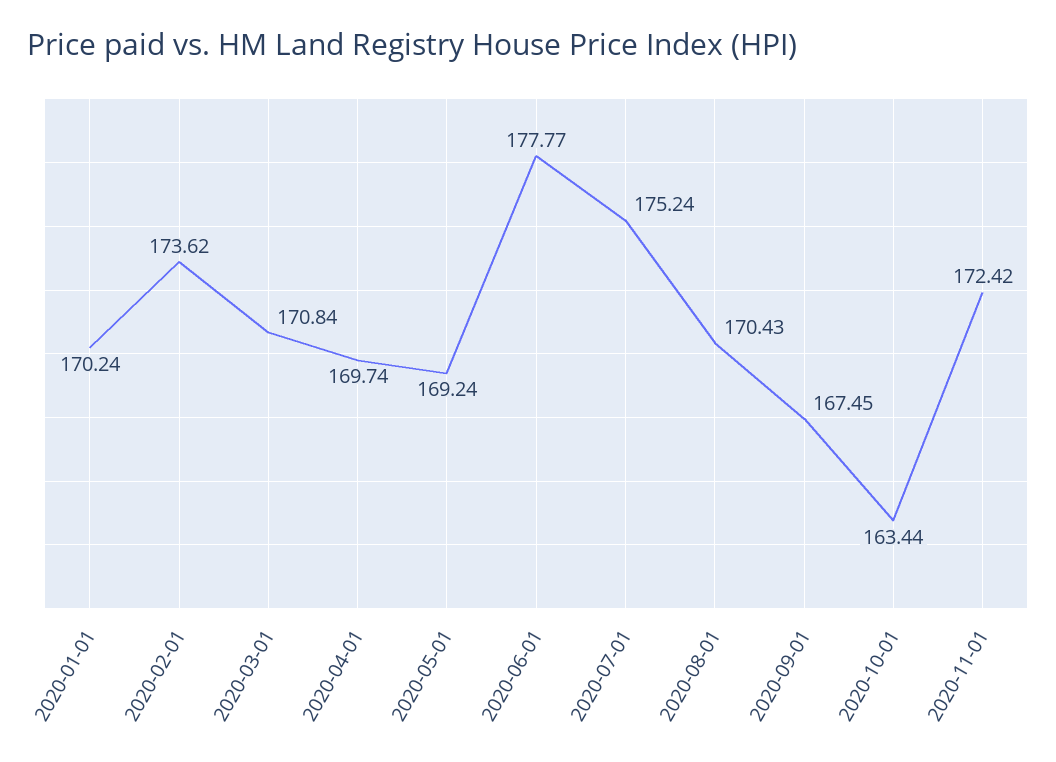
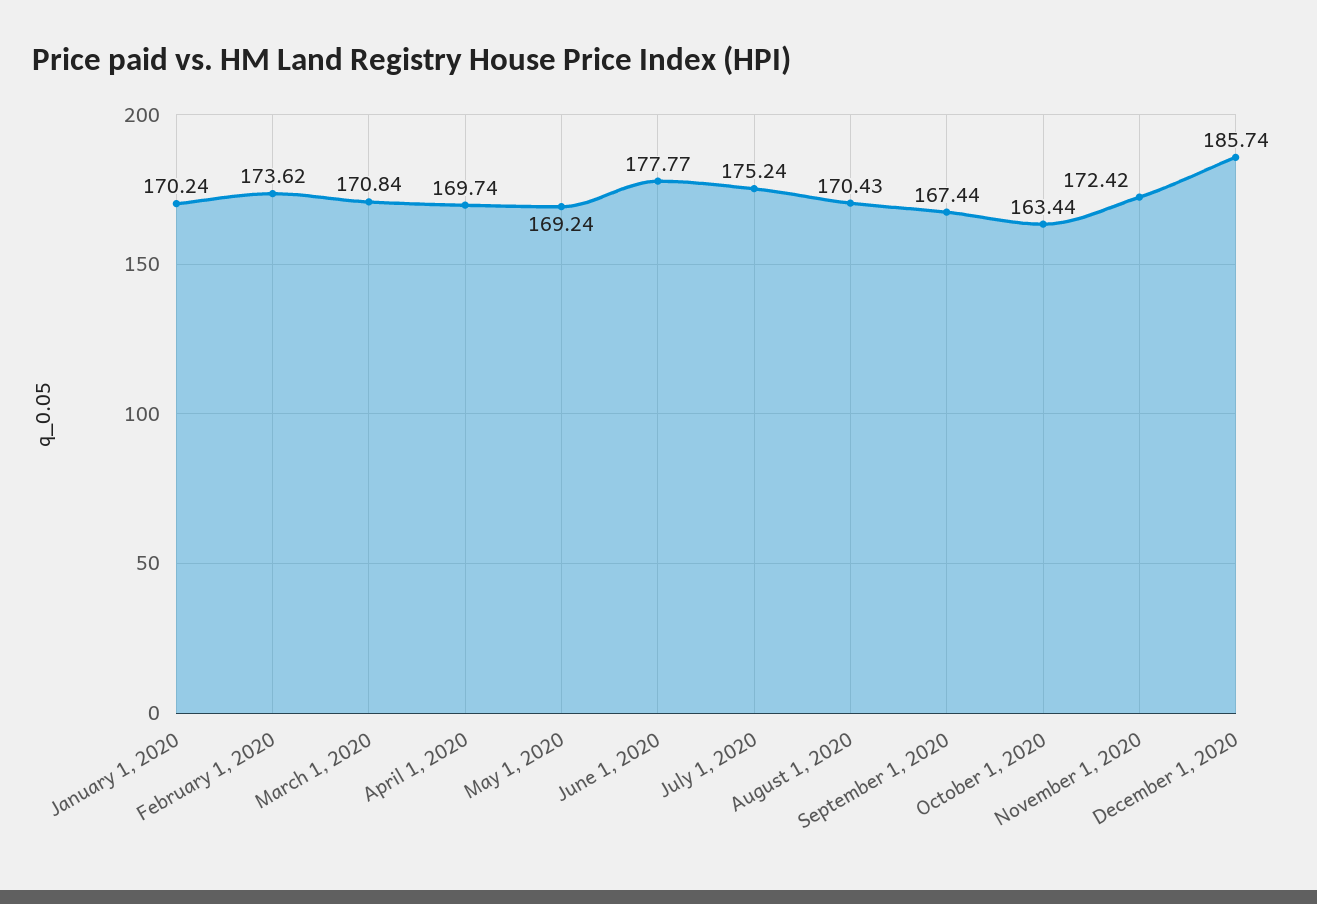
2020-09-01: 167.45 -> 167.44
December 1, 2020: none -> 185.74

